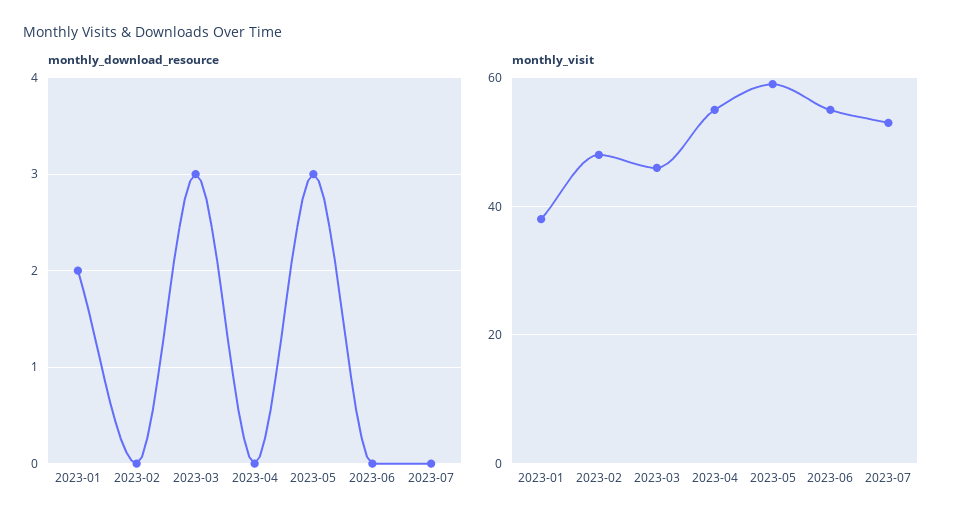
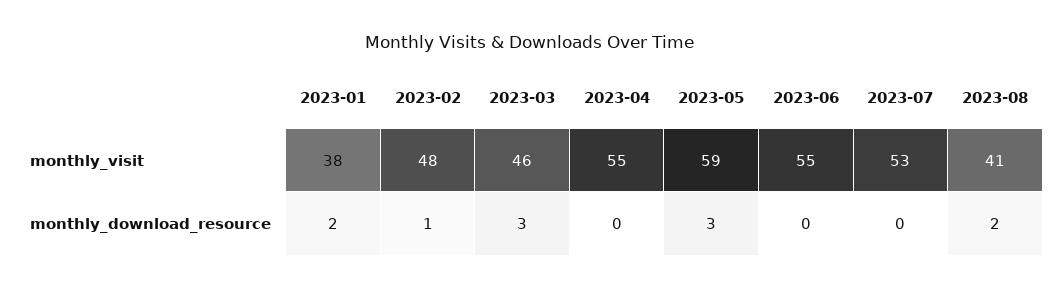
monthly_download_resource, 2023-02: 0 -> 1
monthly_visit, 2023-08: none -> 41
monthly_download_resource, 2023-08: none -> 2

